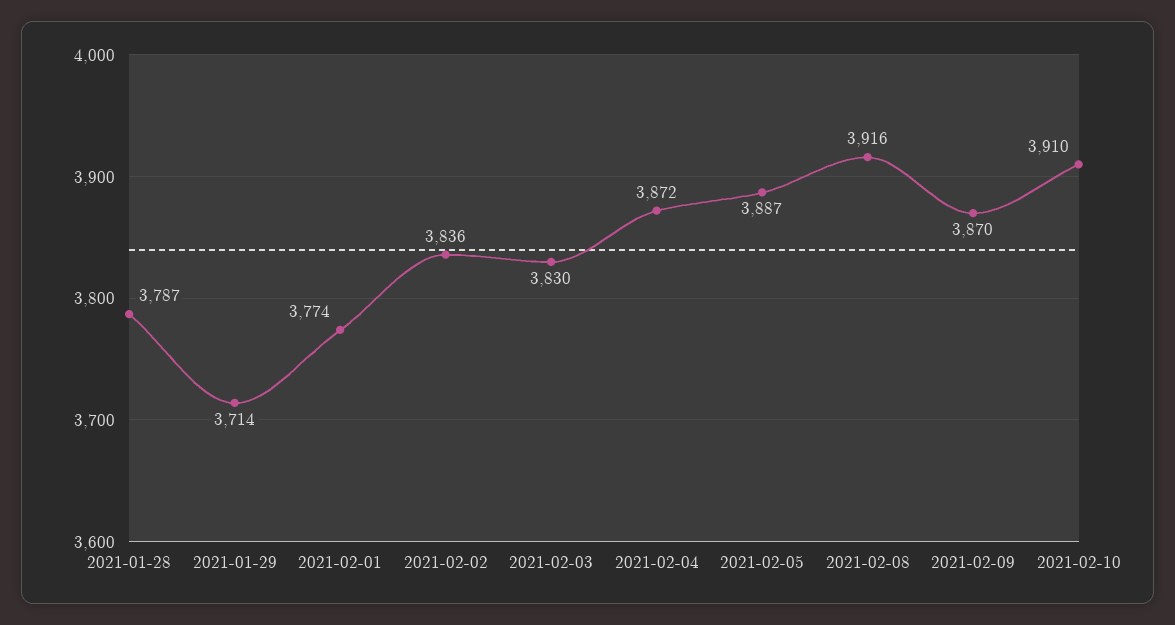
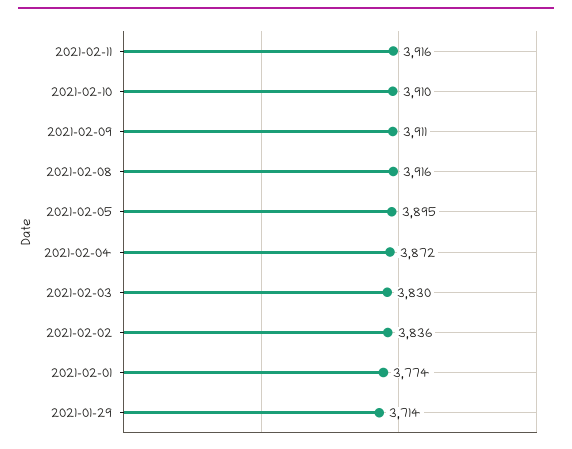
2021-01-28: 3787 -> none
2021-02-05: 3887 -> 3895
2021-02-09: 3870 -> 3911
2021-02-11: none -> 3916

